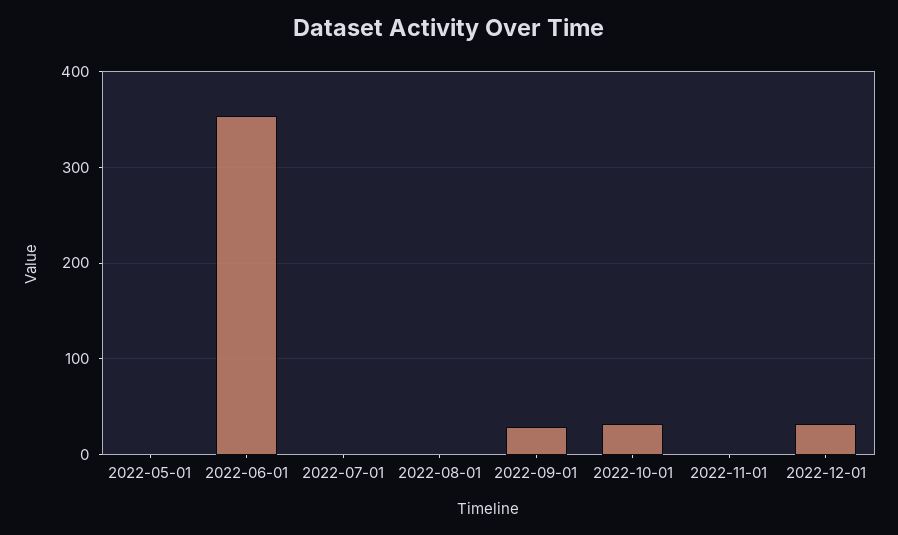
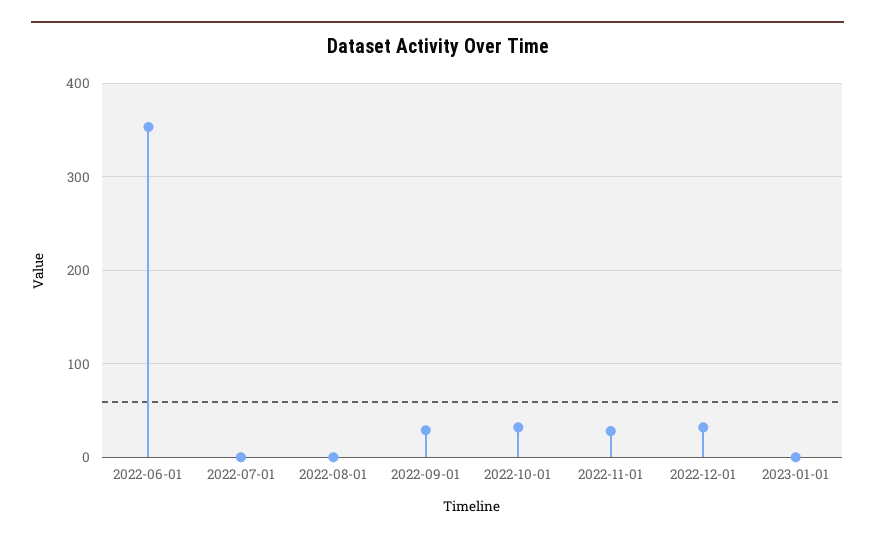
2022-05-01: 0 -> none
2022-11-01: 0 -> 30
2023-01-01: none -> 0

